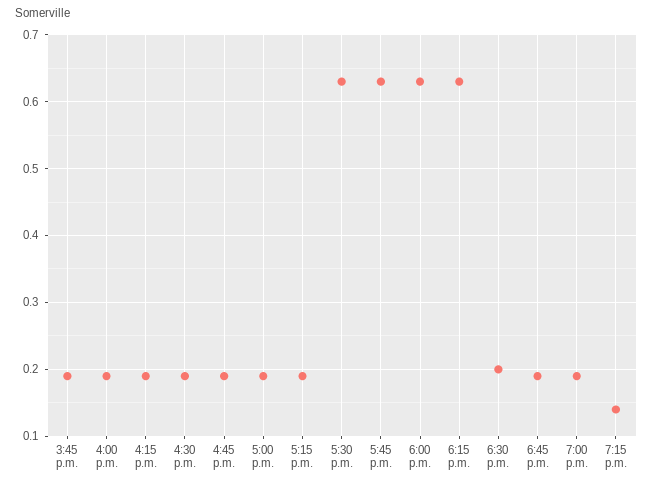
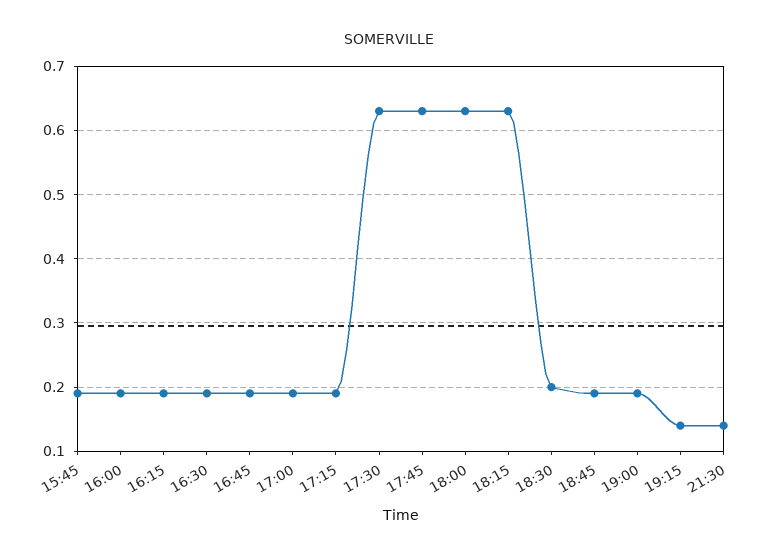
21:30: none -> 0.14

